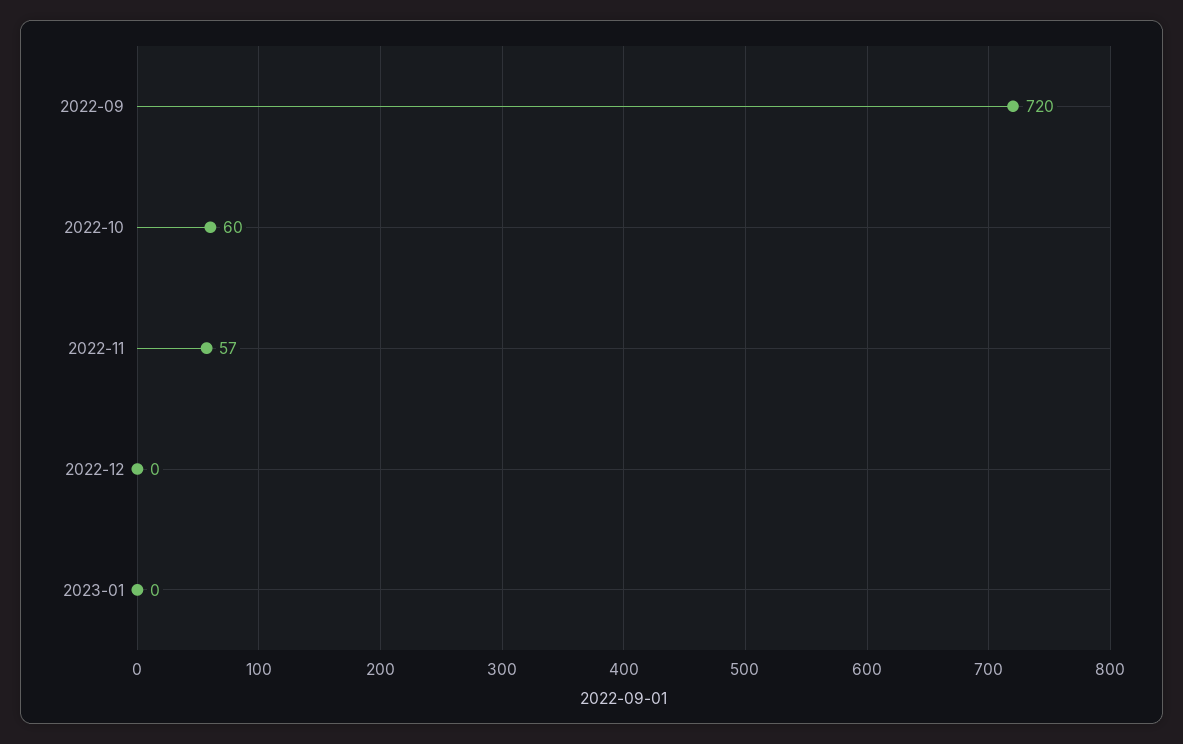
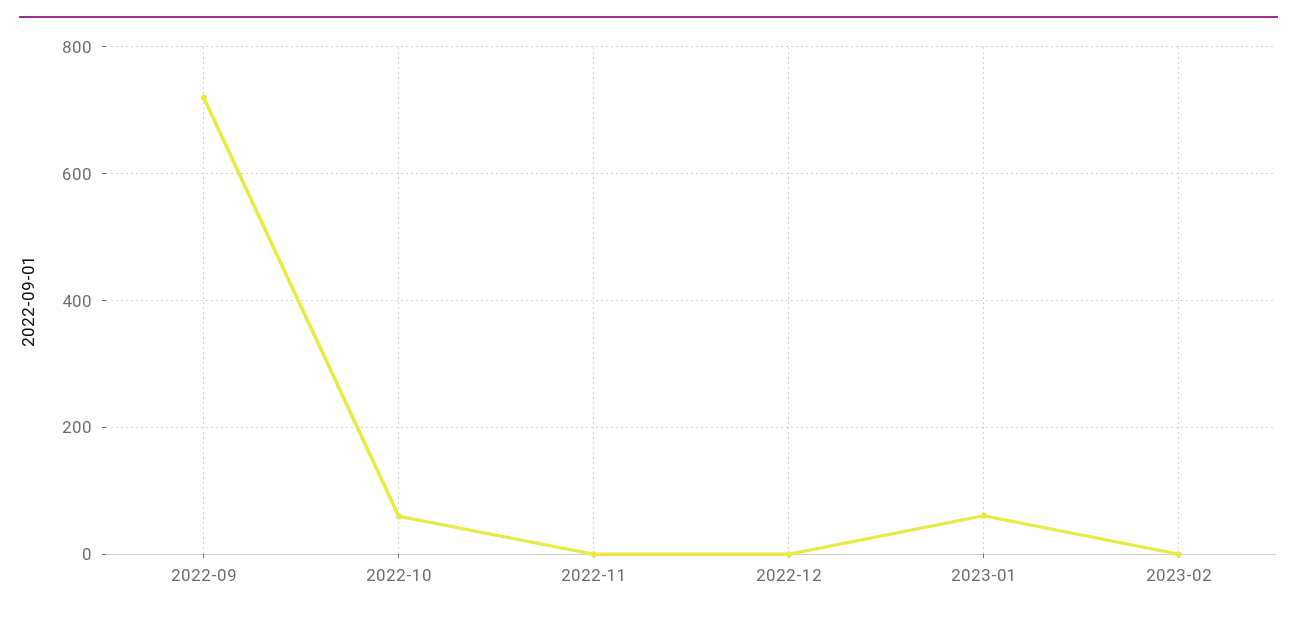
2022-11: 57 -> 0
2023-01: 0 -> 60
2023-02: none -> 0

